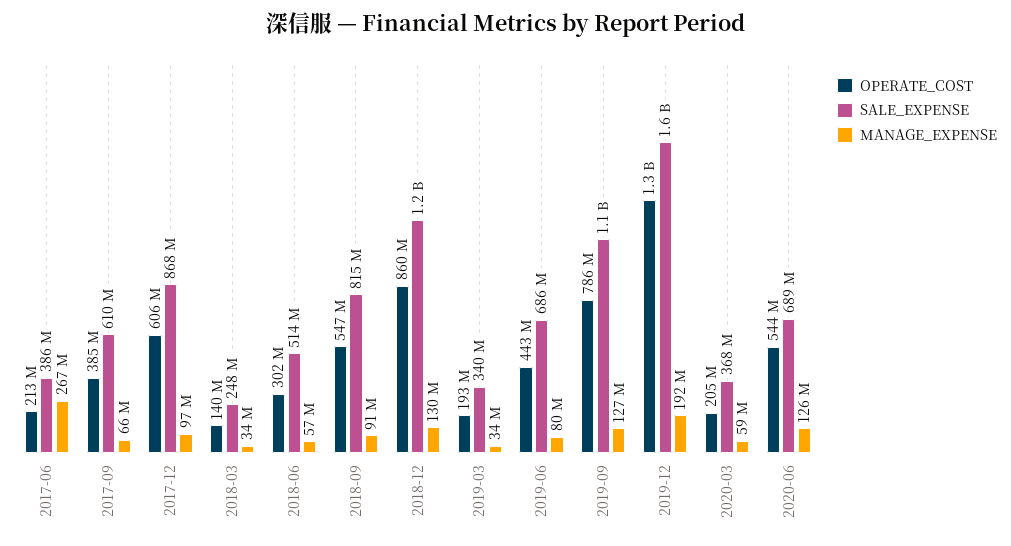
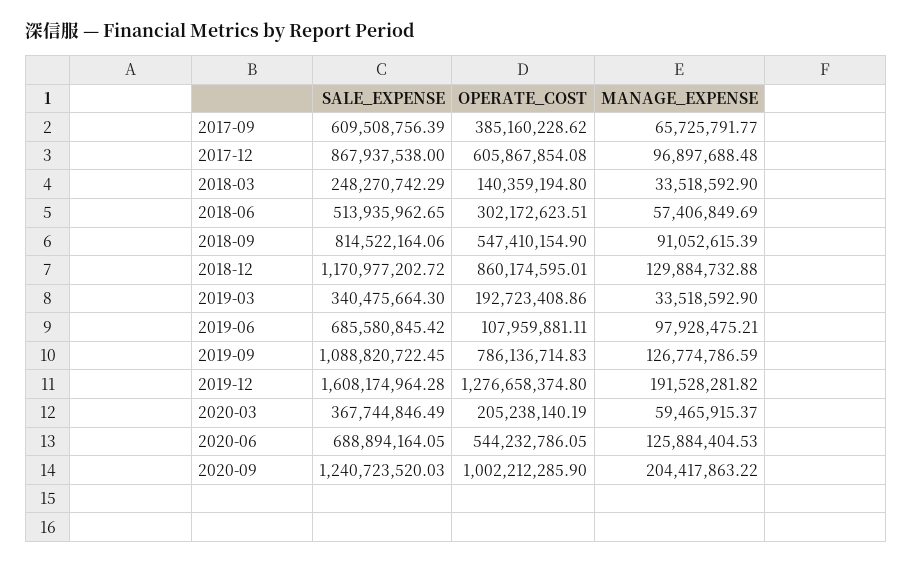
OPERATE_COST, 2017-06: 213000000 -> none
SALE_EXPENSE, 2017-06: 386000000 -> none
MANAGE_EXPENSE, 2017-06: 267000000 -> none
OPERATE_COST, 2019-06: 443000000 -> 107959881.11
MANAGE_EXPENSE, 2019-06: 80000000 -> 97928475.21
SALE_EXPENSE, 2020-09: none -> 1240723520.03
OPERATE_COST, 2020-09: none -> 1002212285.9
MANAGE_EXPENSE, 2020-09: none -> 204417863.22

